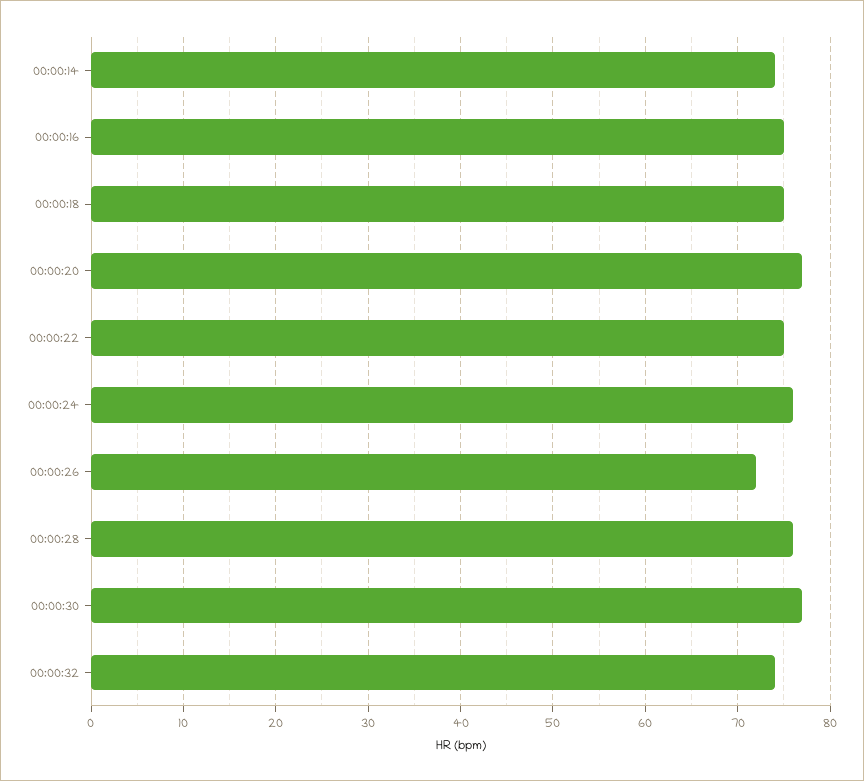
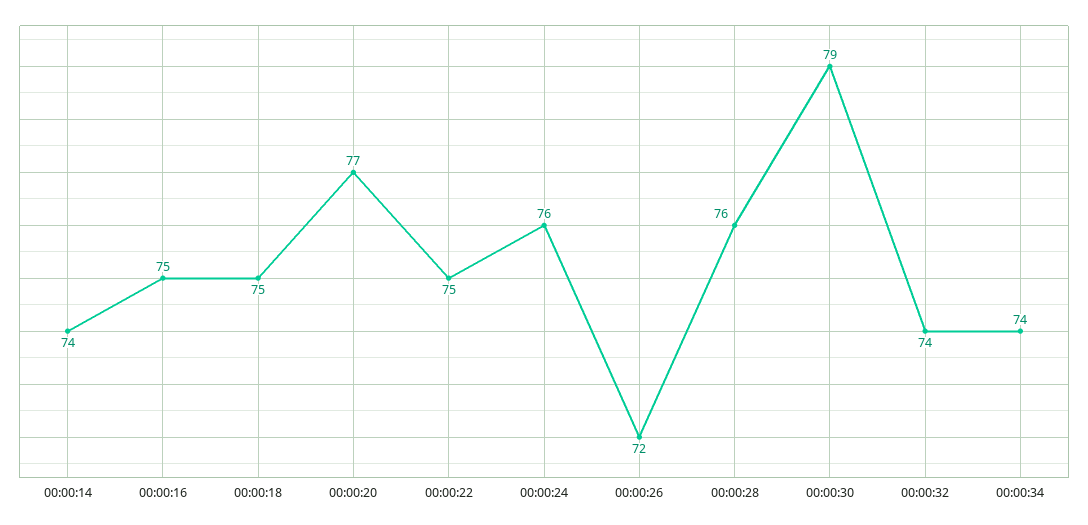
00:00:30: 77 -> 79
00:00:34: none -> 74

